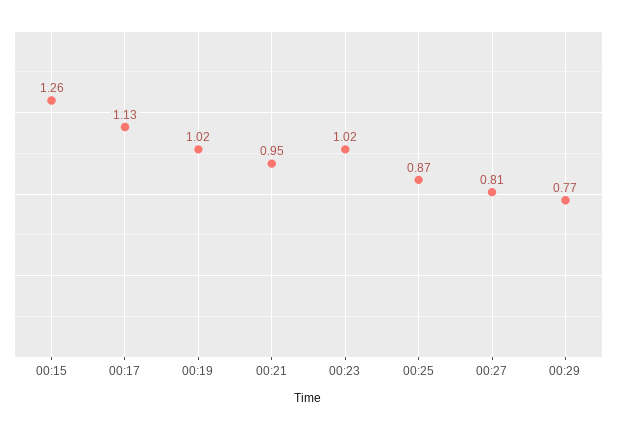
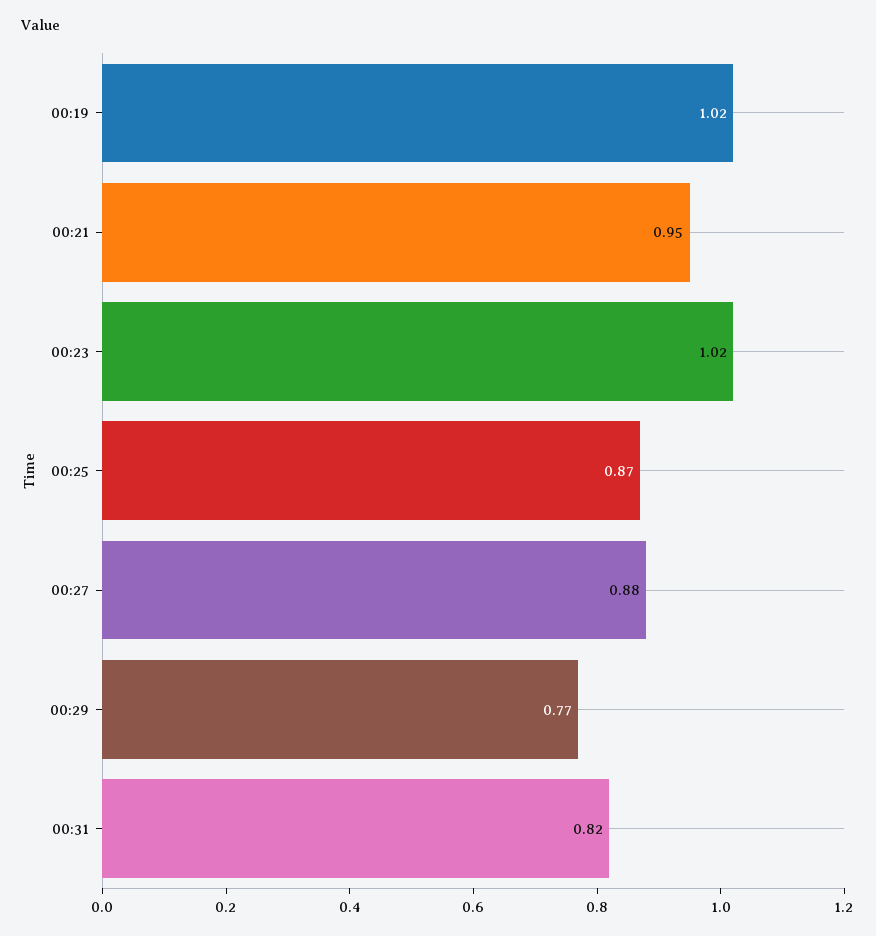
00:15: 1.26 -> none
00:17: 1.13 -> none
00:27: 0.81 -> 0.88
00:31: none -> 0.82

